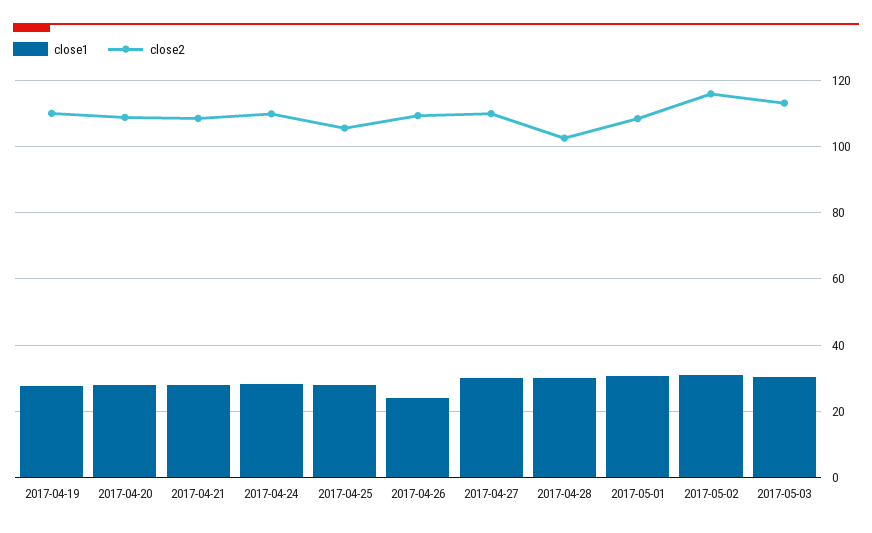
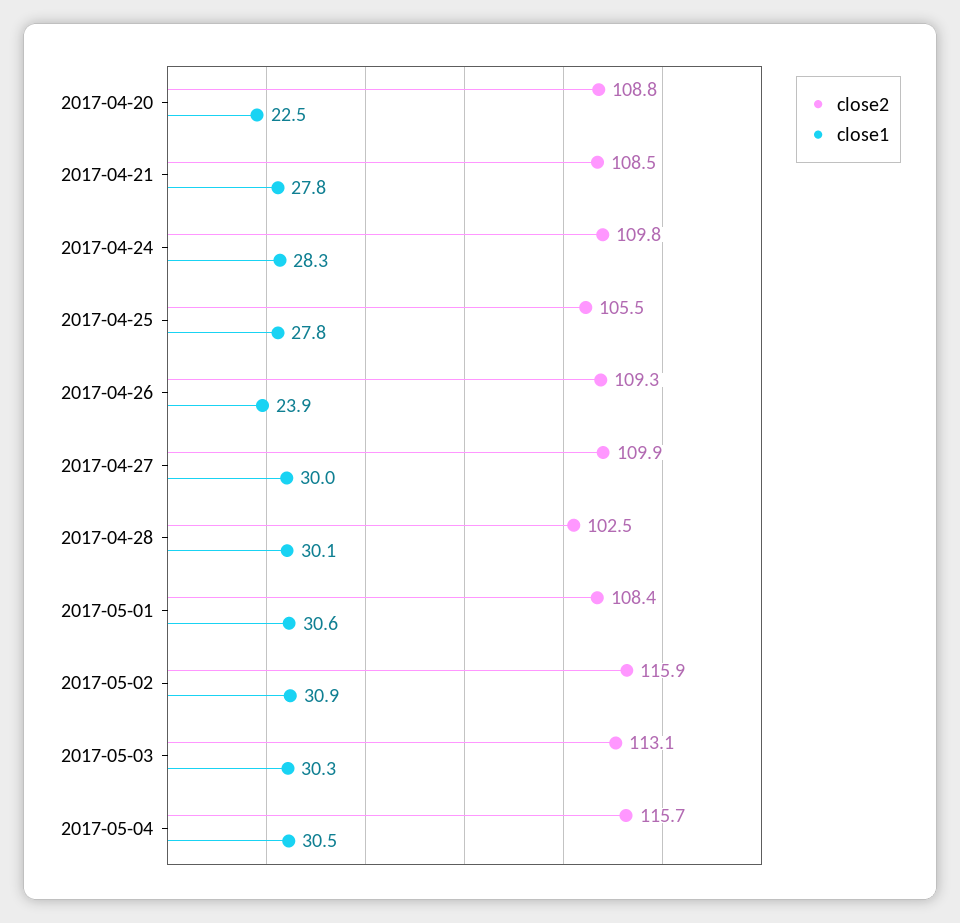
close1, 2017-04-19: 28 -> none
close2, 2017-04-19: 110 -> none
close1, 2017-04-20: 28 -> 22.5
close2, 2017-05-04: none -> 115.7
close1, 2017-05-04: none -> 30.5

